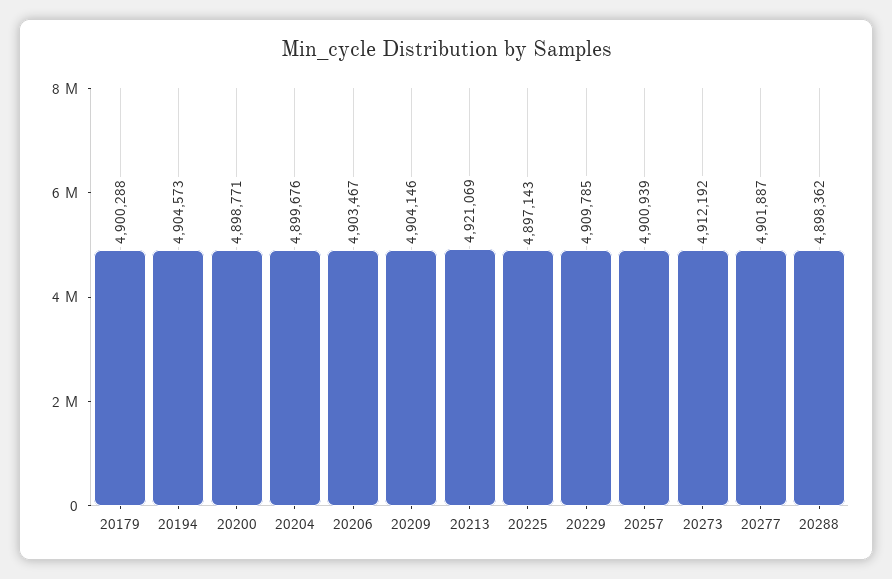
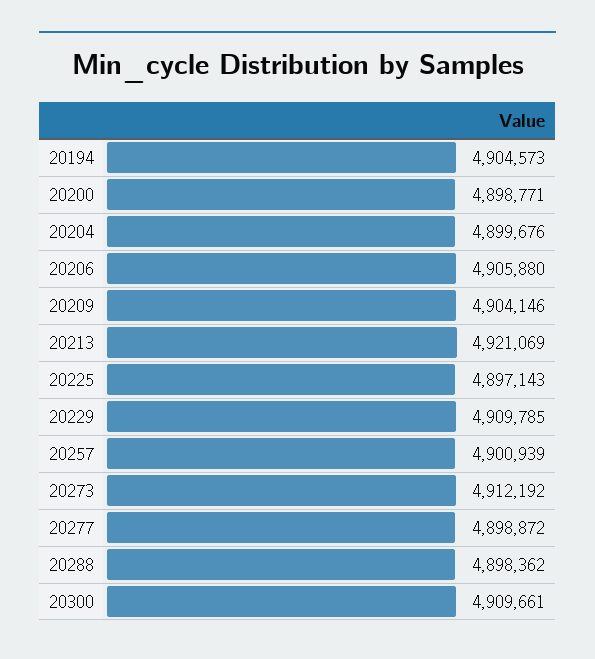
20179: 4900288 -> none
20206: 4903467 -> 4905880
20277: 4901887 -> 4898872
20300: none -> 4909661

